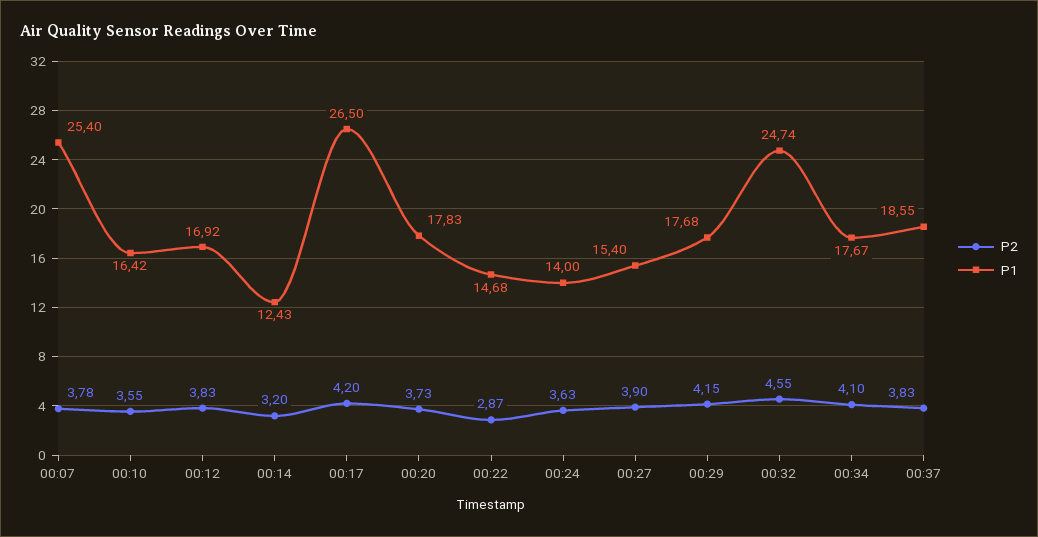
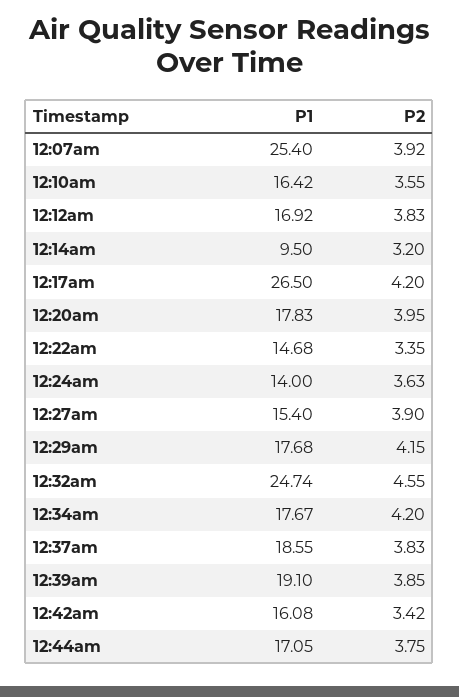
P2, 00:07: 3.78 -> 3.92
P1, 00:14: 12.43 -> 9.5
P2, 00:20: 3.73 -> 3.95
P2, 00:22: 2.87 -> 3.35
P2, 00:34: 4.1 -> 4.2
P1, 12:39am: none -> 19.1
P2, 12:39am: none -> 3.85
P1, 12:42am: none -> 16.08
P2, 12:42am: none -> 3.42
P1, 12:44am: none -> 17.05
P2, 12:44am: none -> 3.75

